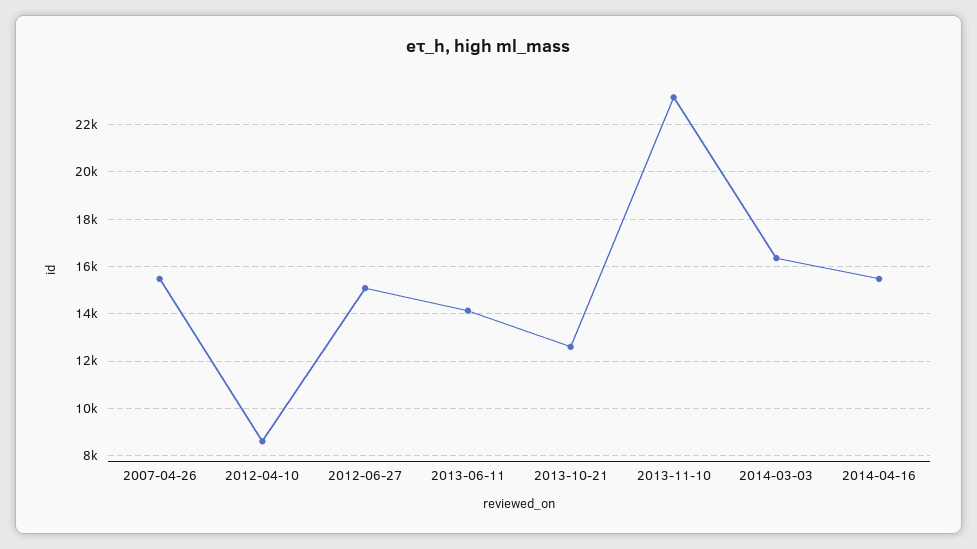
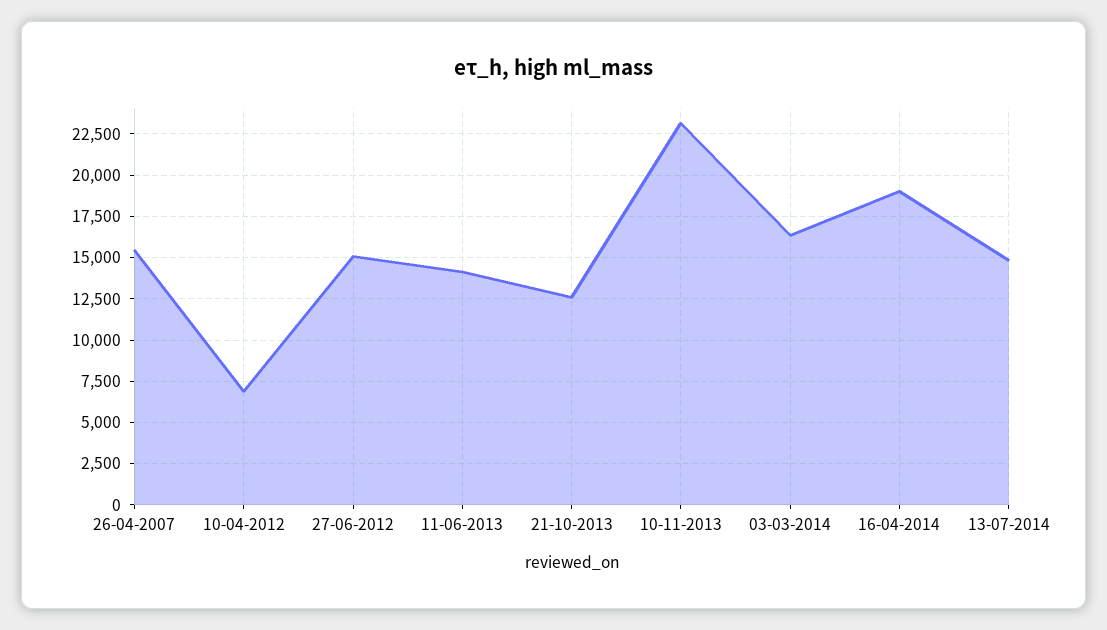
2012-04-10: 8500 -> 7000
2014-04-16: 15500 -> 19000
13-07-2014: none -> 15000

